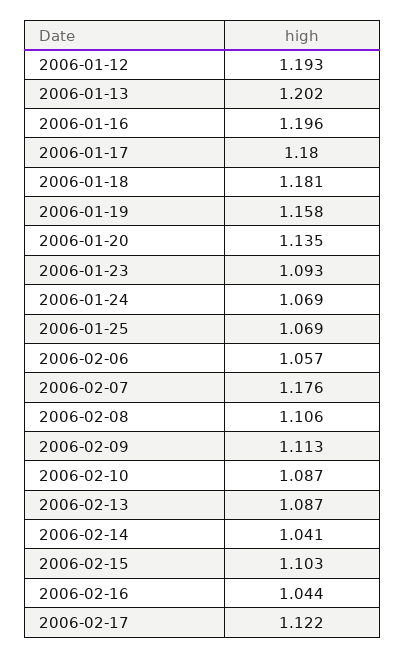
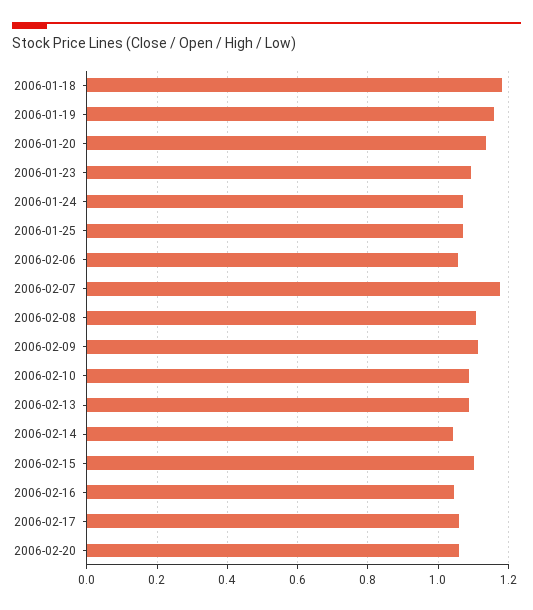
2006-01-12: 1.193 -> none
2006-01-13: 1.202 -> none
2006-01-16: 1.196 -> none
2006-01-17: 1.18 -> none
2006-02-17: 1.122 -> 1.06
2006-02-20: none -> 1.06

